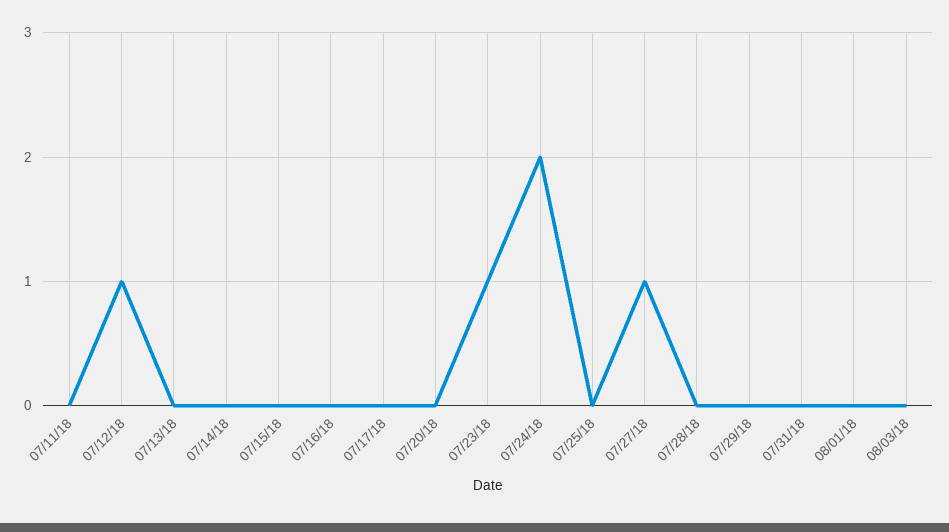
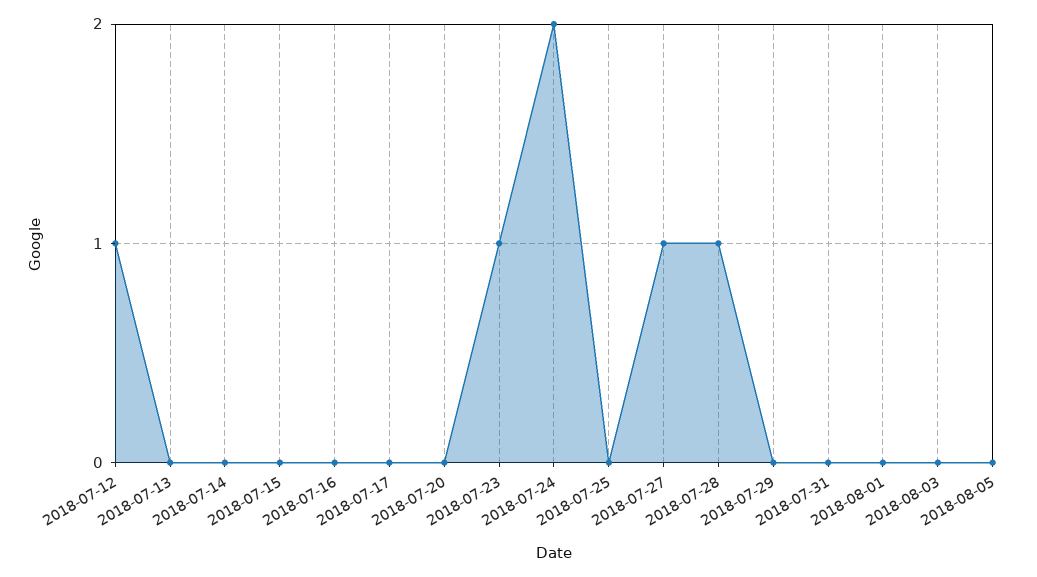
07/11/18: 0 -> none
07/28/18: 0 -> 1
2018-08-05: none -> 0

